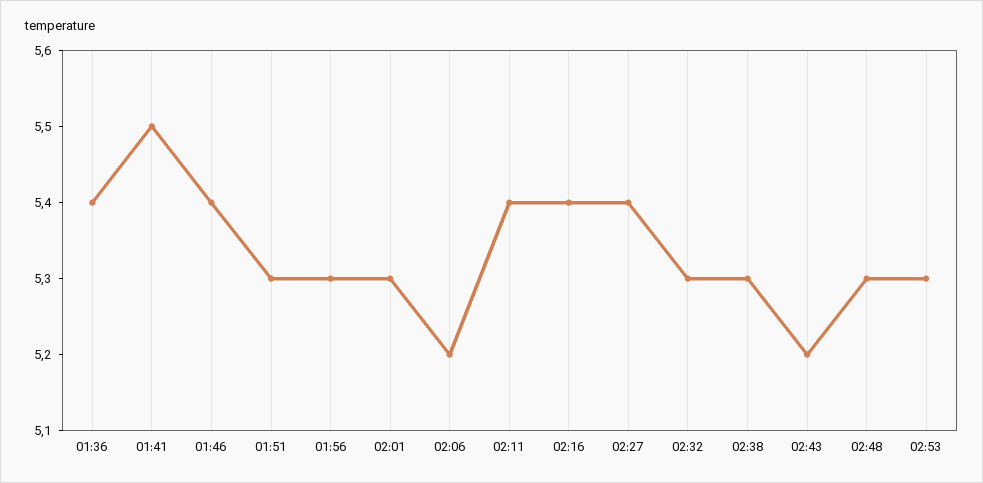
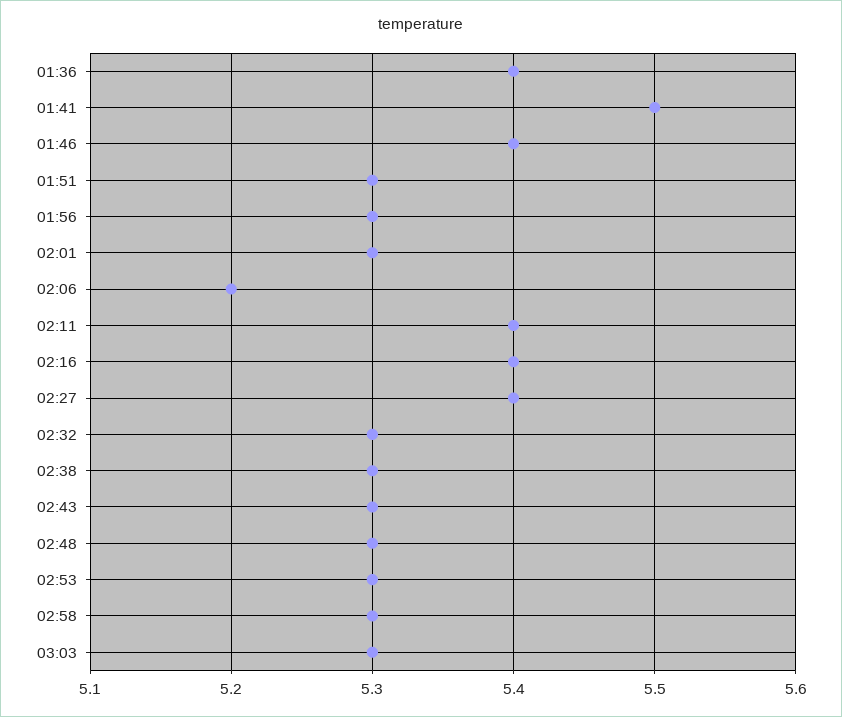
02:43: 5.2 -> 5.3
02:58: none -> 5.3
03:03: none -> 5.3

